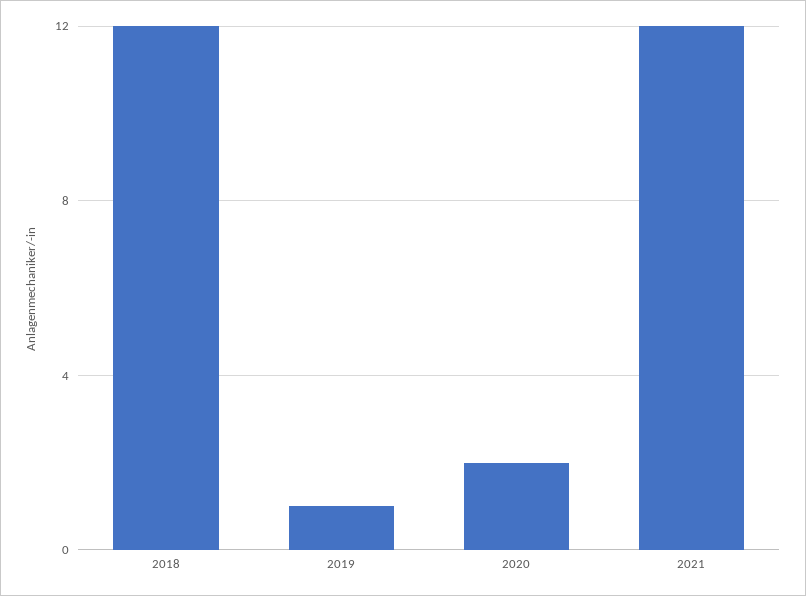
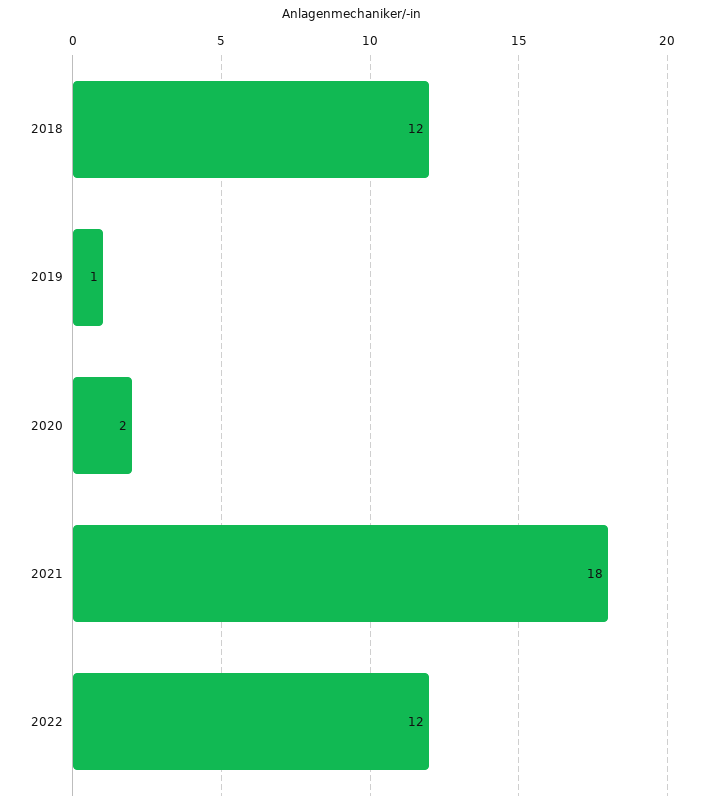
2021: 12 -> 18
2022: none -> 12

